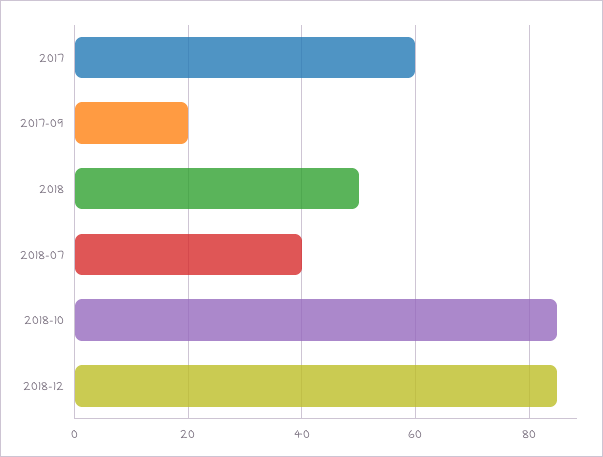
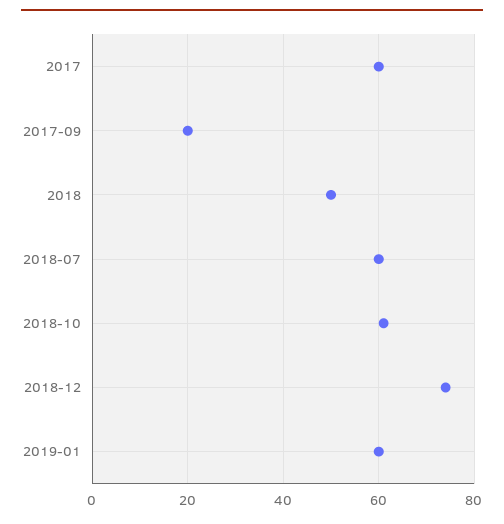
2018-07: 40 -> 60
2018-10: 85 -> 60
2018-12: 85 -> 75
2019-01: none -> 60

